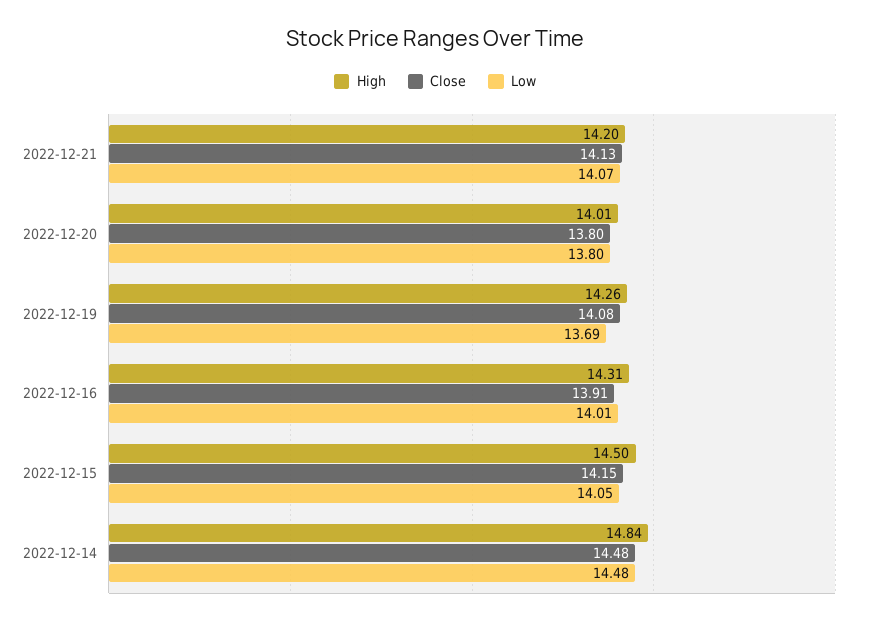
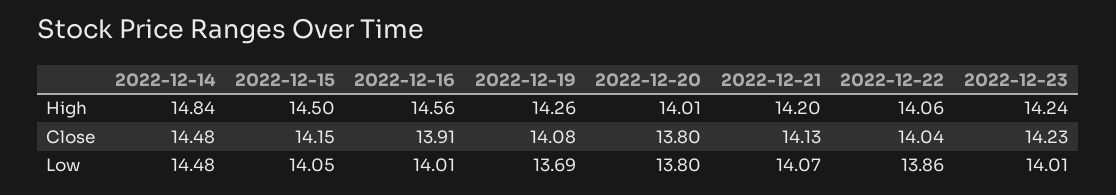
High, 2022-12-16: 14.31 -> 14.56
High, 2022-12-22: none -> 14.06
High, 2022-12-23: none -> 14.24
Close, 2022-12-22: none -> 14.04
Close, 2022-12-23: none -> 14.23
Low, 2022-12-22: none -> 13.86
Low, 2022-12-23: none -> 14.01

